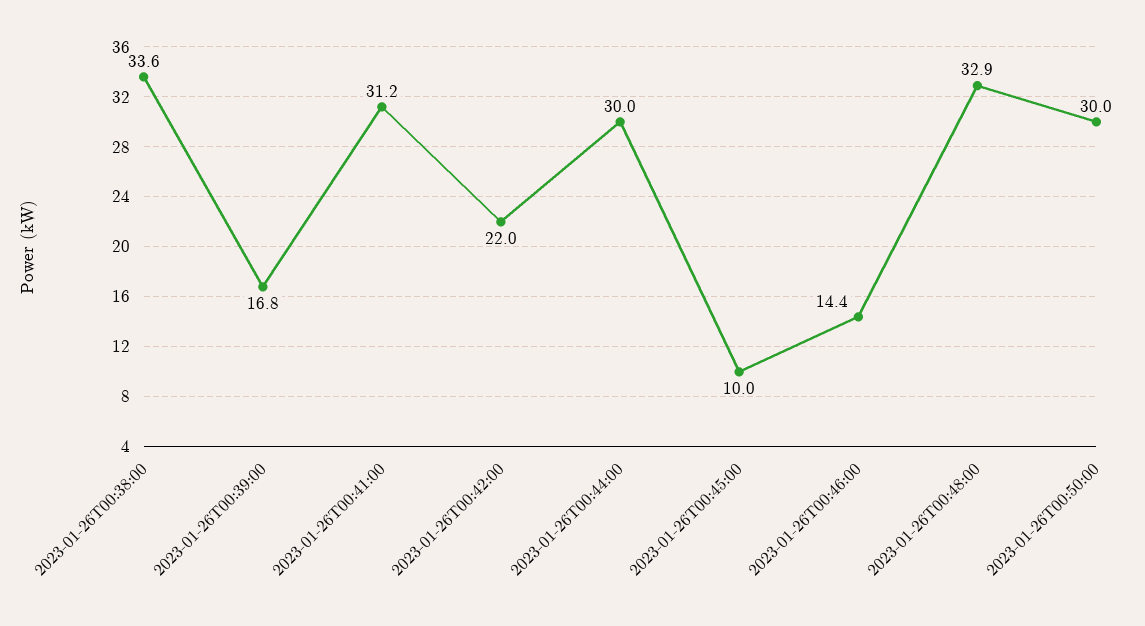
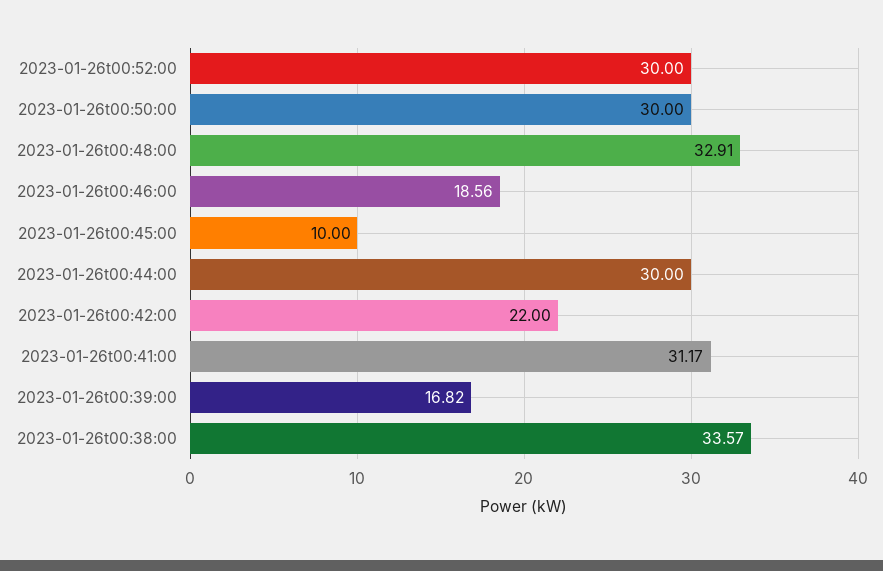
2023-01-26T00:46:00: 14.4 -> 18.56
2023-01-26t00:52:00: none -> 30

